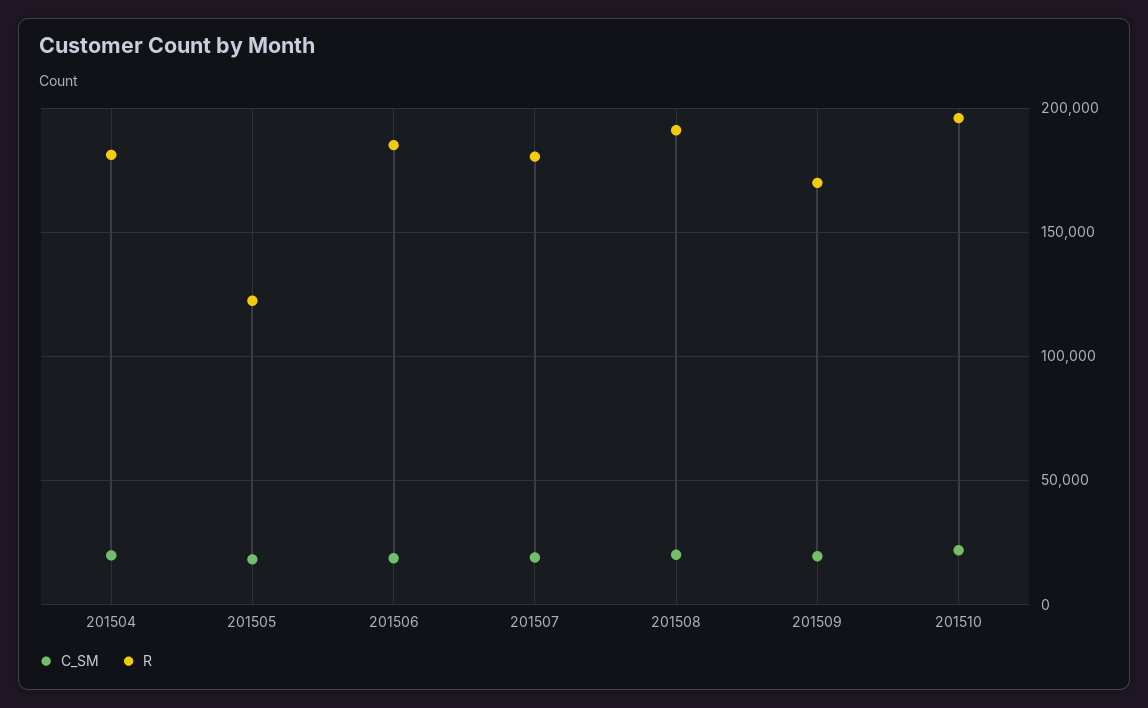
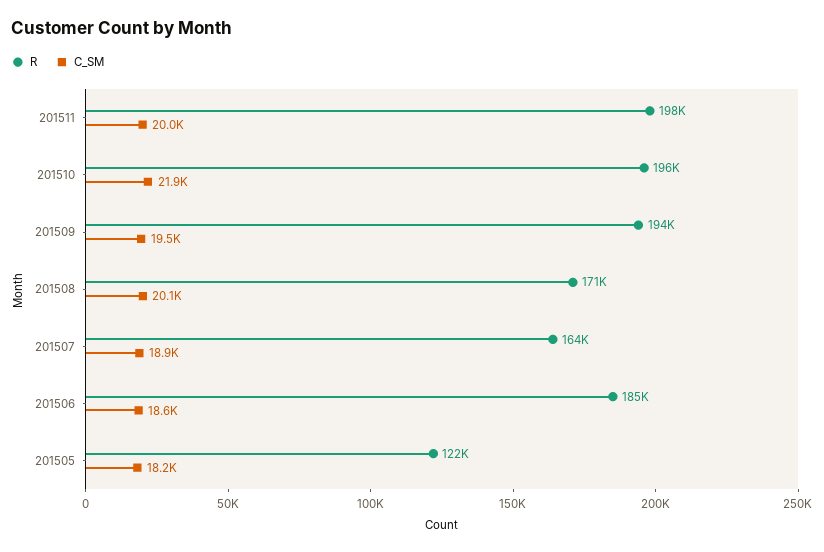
C_SM, 201504: 20000 -> none
R, 201504: 180000 -> none
R, 201507: 180000 -> 164000
R, 201508: 190000 -> 171000
R, 201509: 170000 -> 194000
R, 201511: none -> 198000
C_SM, 201511: none -> 20000

